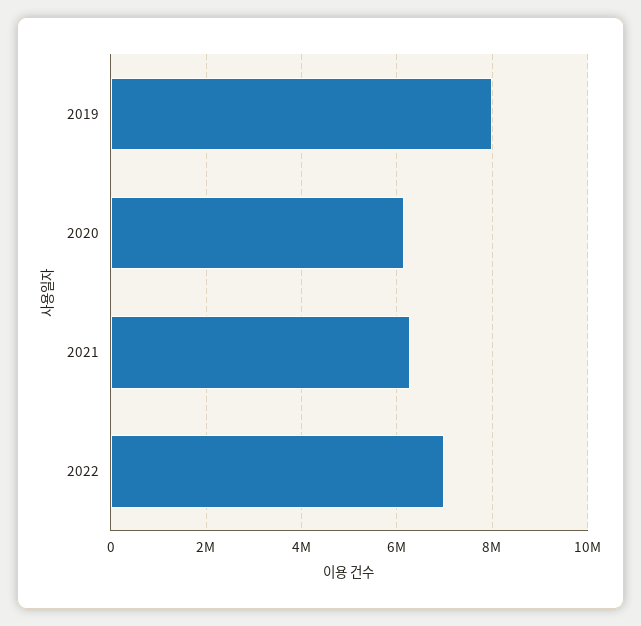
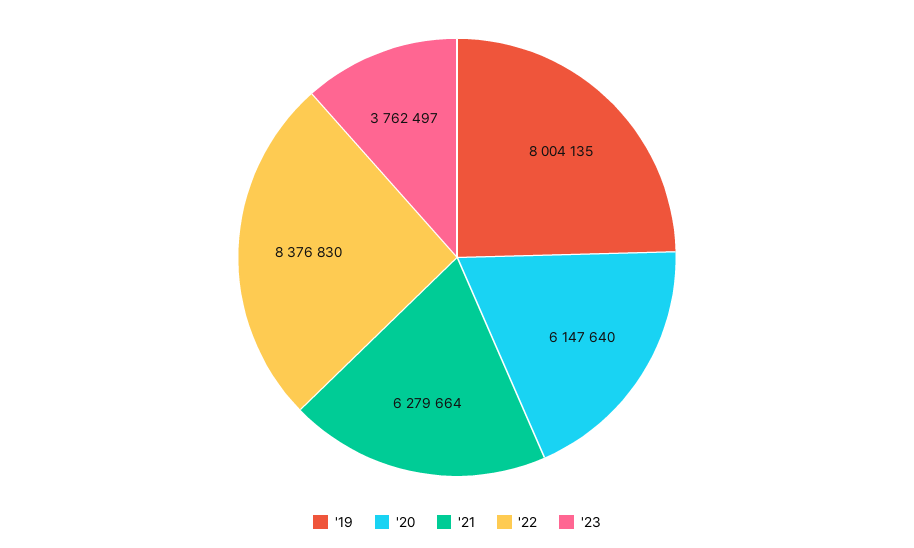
2022: 7000000 -> 8376830
'23: none -> 3762497

